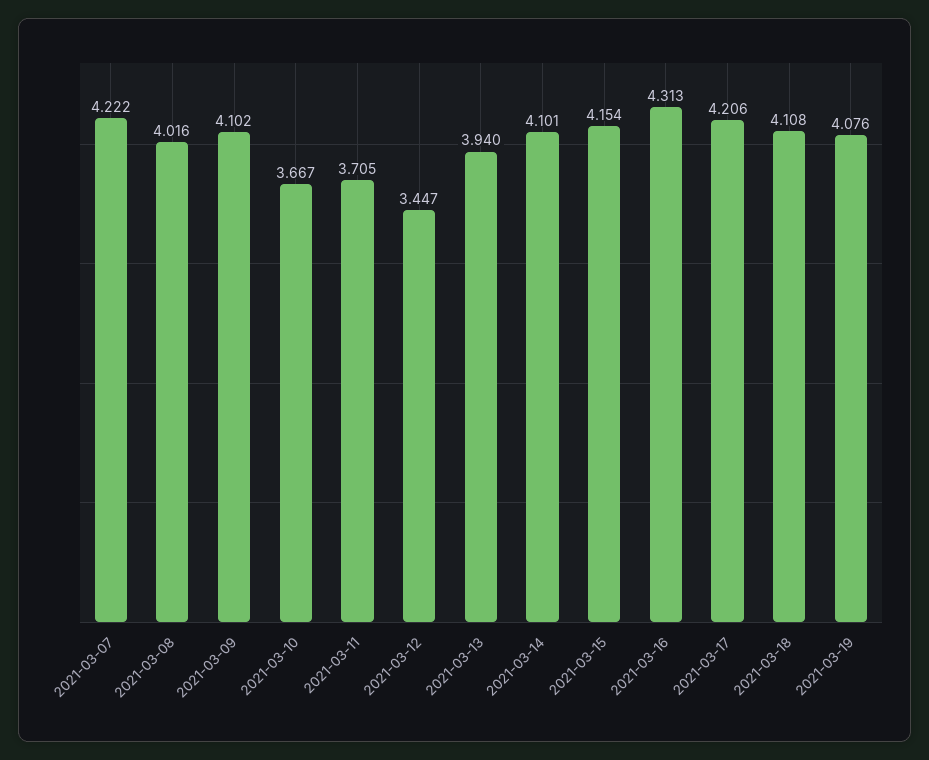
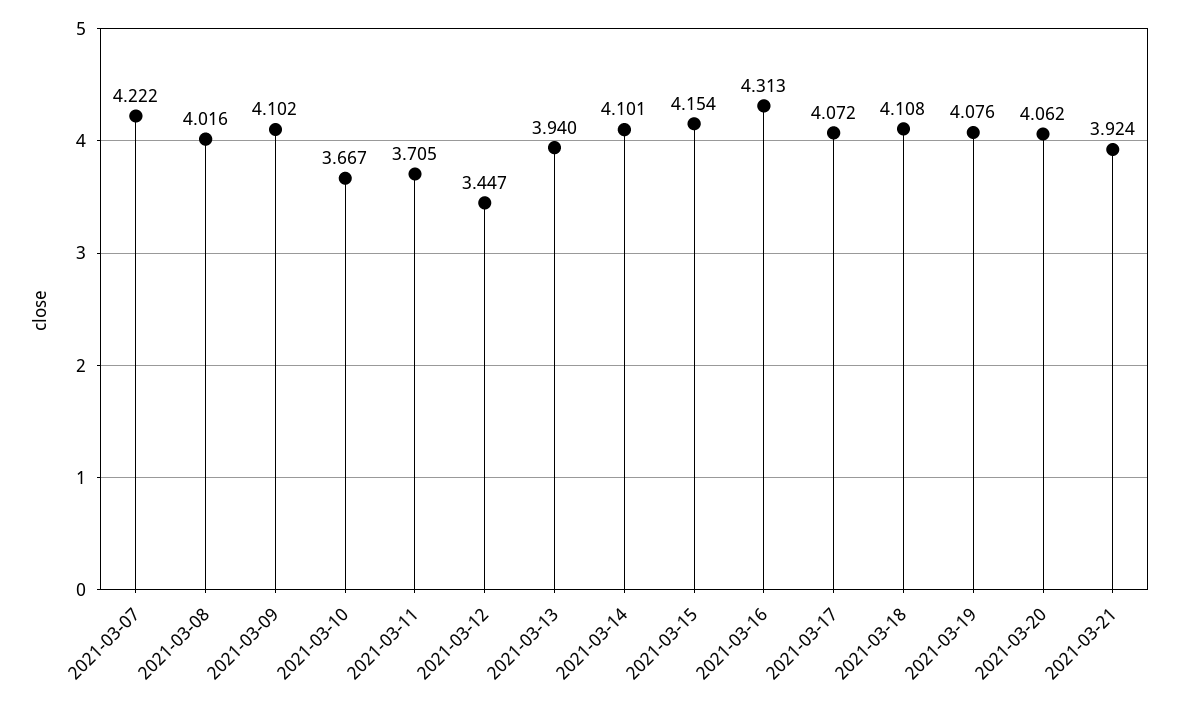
2021-03-17: 4.206 -> 4.072
2021-03-20: none -> 4.062
2021-03-21: none -> 3.924

